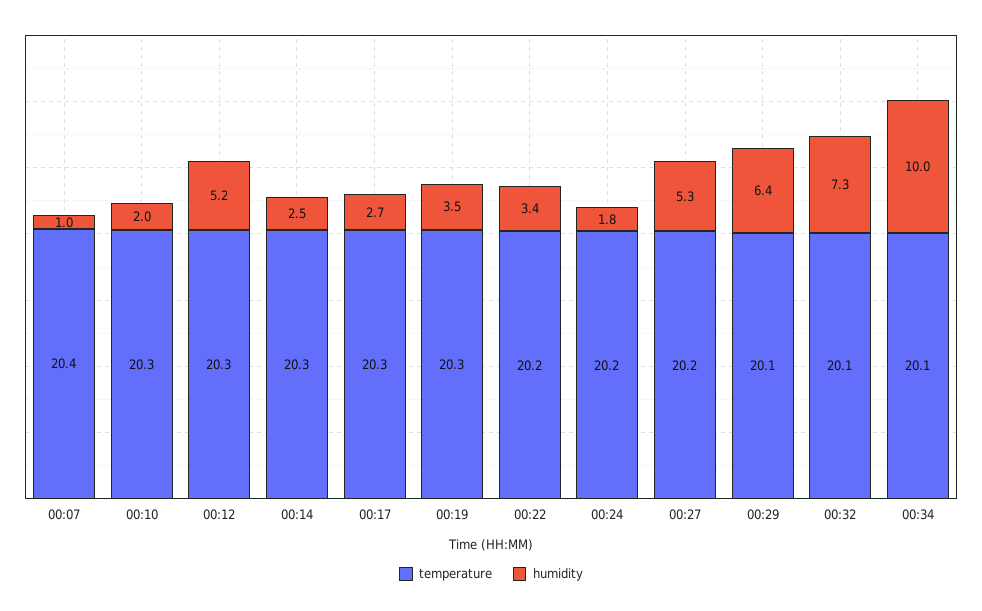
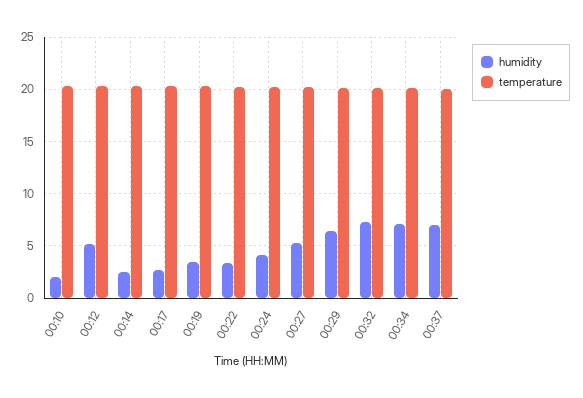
temperature, 00:07: 20.4 -> none
humidity, 00:07: 1 -> none
humidity, 00:24: 1.8 -> 4
humidity, 00:34: 10 -> 7
humidity, 00:37: none -> 7
temperature, 00:37: none -> 20

